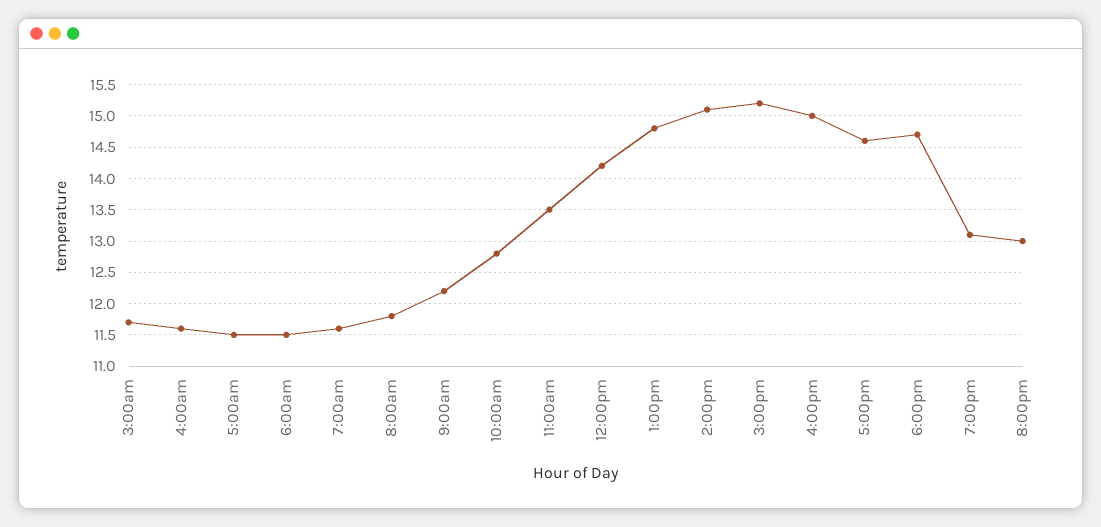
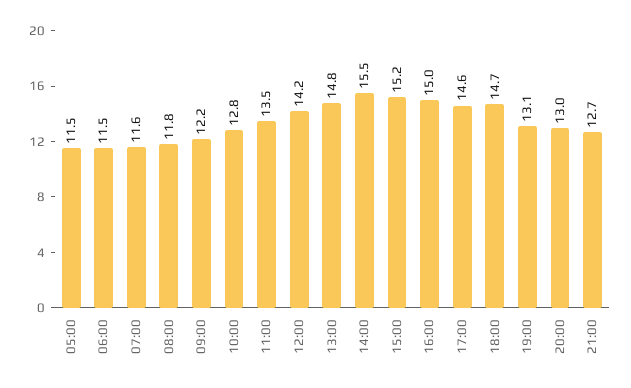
3:00am: 11.7 -> none
4:00am: 11.6 -> none
2:00pm: 15.1 -> 15.5
21:00: none -> 12.7

